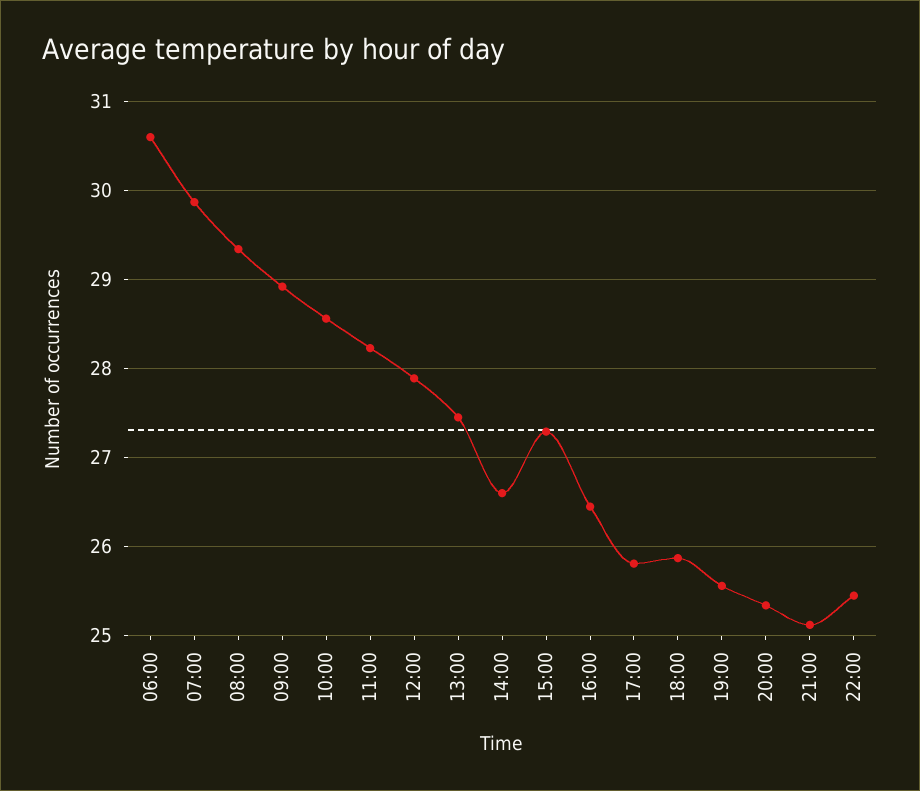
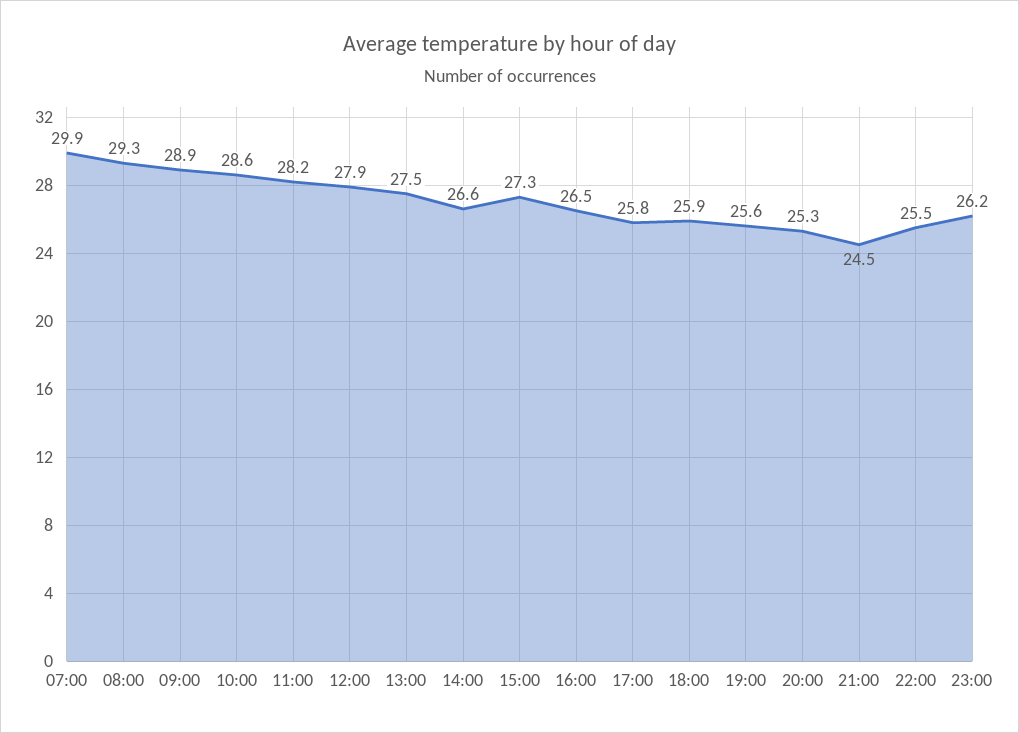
06:00: 30.6 -> none
21:00: 25.1 -> 24.5
23:00: none -> 26.2

